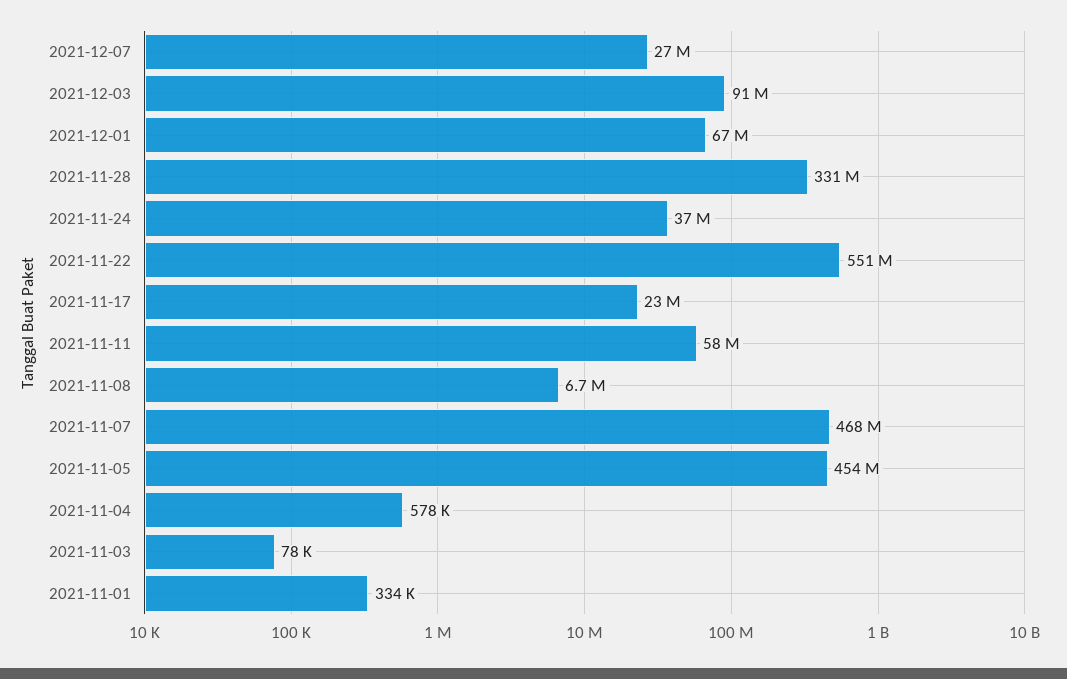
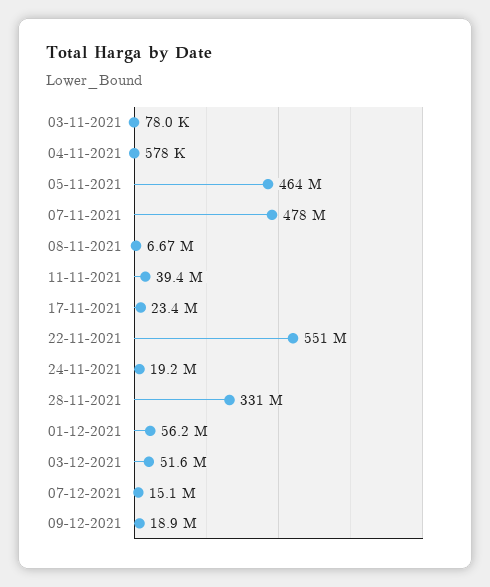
2021-12-07: 27000000 -> 15100000
2021-12-03: 91000000 -> 51600000
2021-12-01: 67000000 -> 56200000
2021-11-24: 37000000 -> 19200000
2021-11-11: 58000000 -> 39400000
2021-11-07: 468000000 -> 478000000
2021-11-05: 454000000 -> 464000000
2021-11-01: 334000 -> none
09-12-2021: none -> 18900000

